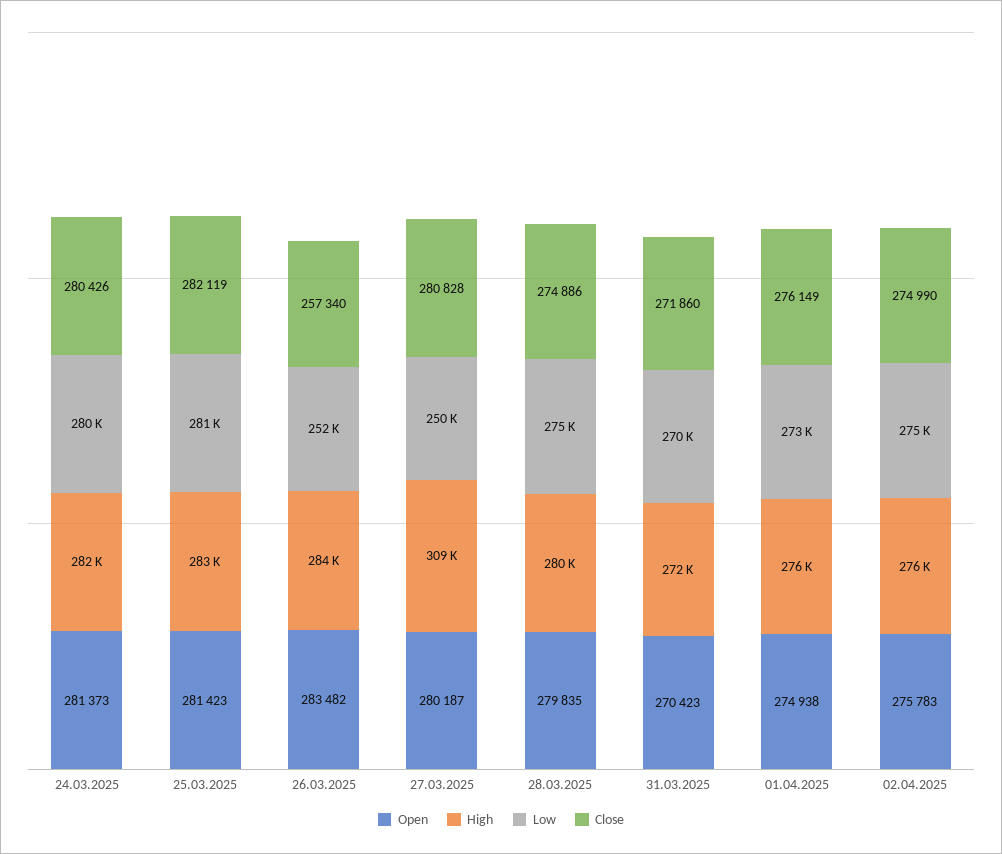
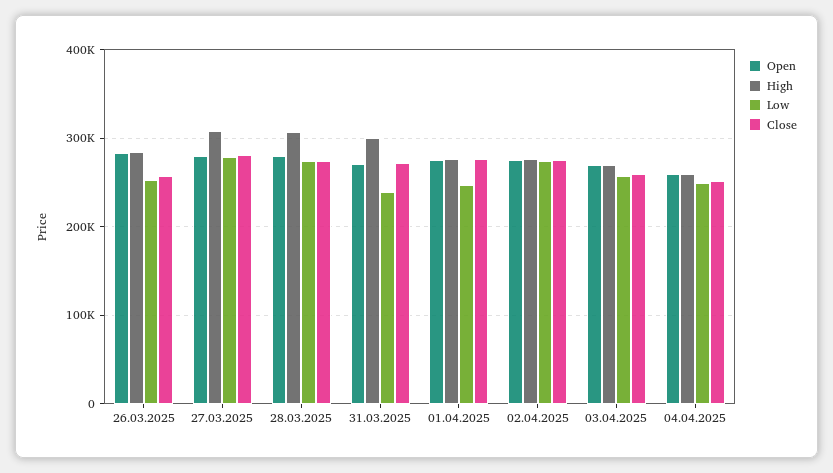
Open, 24.03.2025: 281373 -> none
High, 24.03.2025: 282000 -> none
Low, 24.03.2025: 280000 -> none
Close, 24.03.2025: 280426 -> none
Open, 25.03.2025: 281423 -> none
High, 25.03.2025: 283000 -> none
Low, 25.03.2025: 281000 -> none
Close, 25.03.2025: 282119 -> none
Low, 27.03.2025: 250000 -> 280000
High, 28.03.2025: 280000 -> 310000
High, 31.03.2025: 272000 -> 300000
Low, 31.03.2025: 270000 -> 240000
Low, 01.04.2025: 273000 -> 250000
Open, 03.04.2025: none -> 270000
High, 03.04.2025: none -> 270000
Low, 03.04.2025: none -> 260000
Close, 03.04.2025: none -> 260000
Open, 04.04.2025: none -> 260000
High, 04.04.2025: none -> 260000
Low, 04.04.2025: none -> 250000
Close, 04.04.2025: none -> 250000

